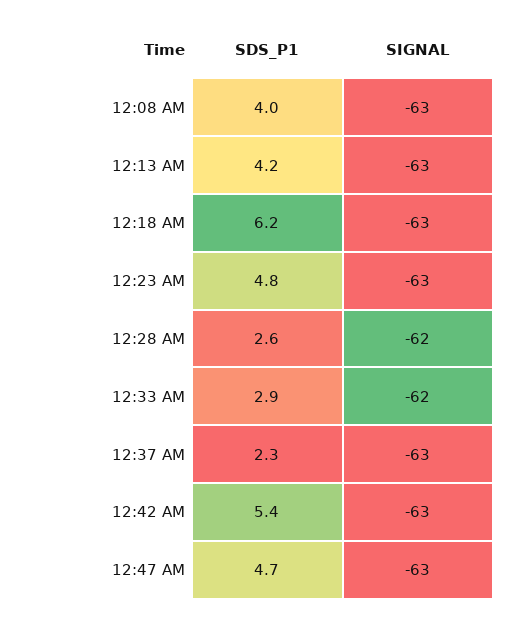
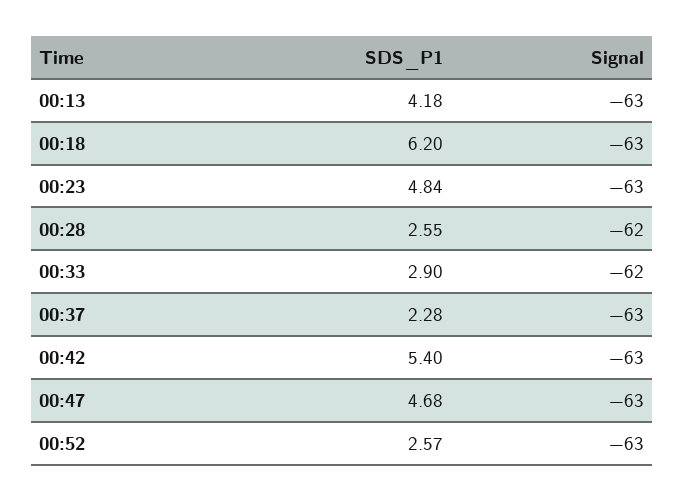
SDS_P1, 12:08 AM: 4 -> none
SIGNAL, 12:08 AM: -63 -> none
SDS_P1, 00:52: none -> 2.57
SIGNAL, 00:52: none -> -63

